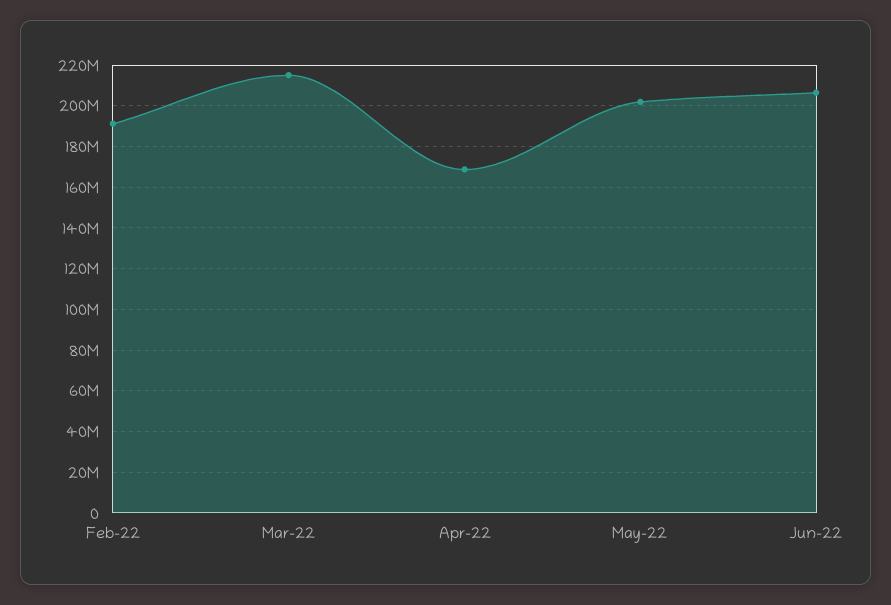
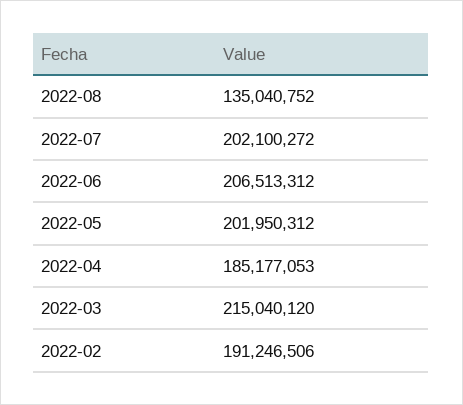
Apr-22: 170000000 -> 185177053
2022-08: none -> 135040752
2022-07: none -> 202100272

